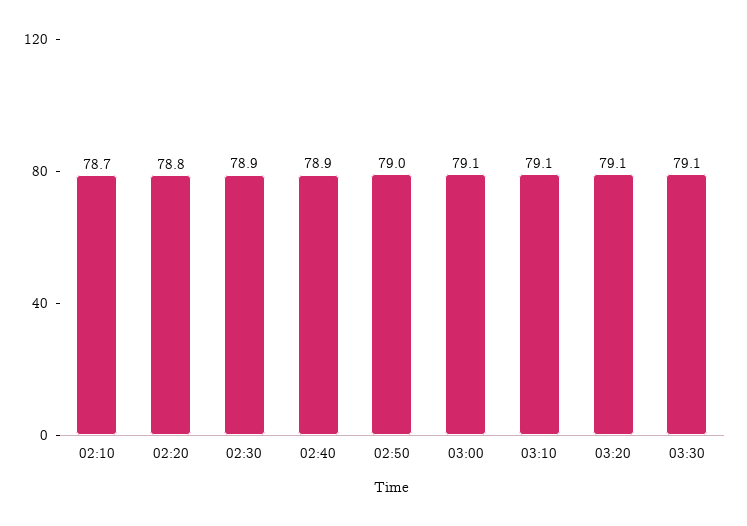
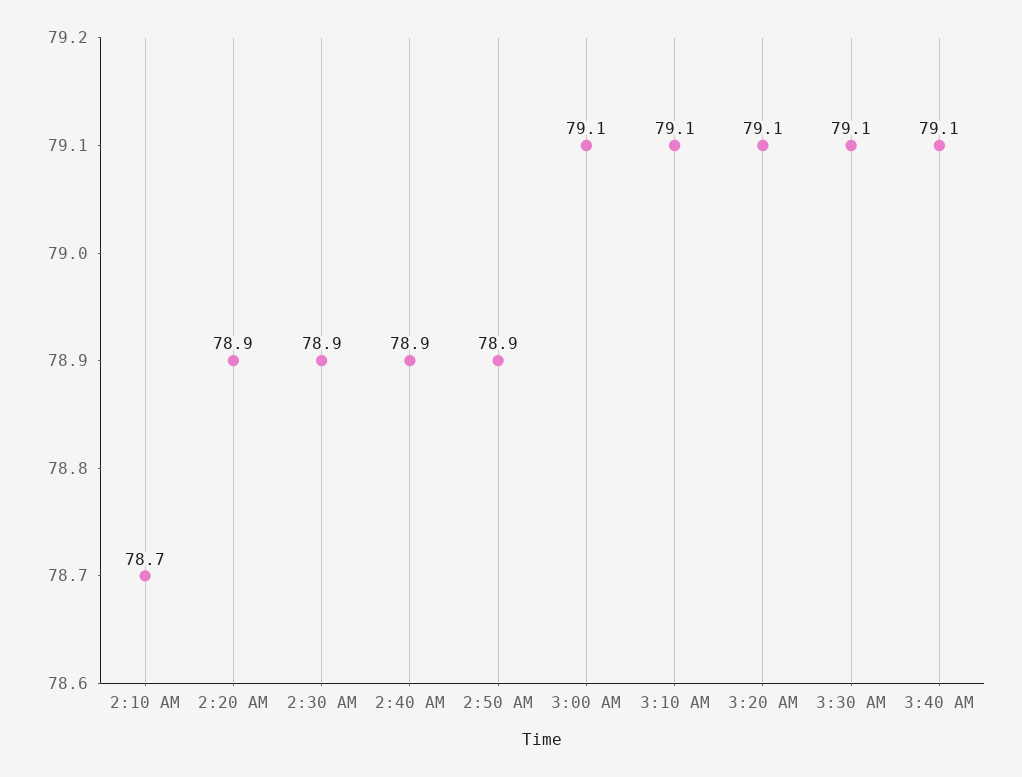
02:20: 78.8 -> 78.9
02:50: 79 -> 78.9
3:40 AM: none -> 79.1

